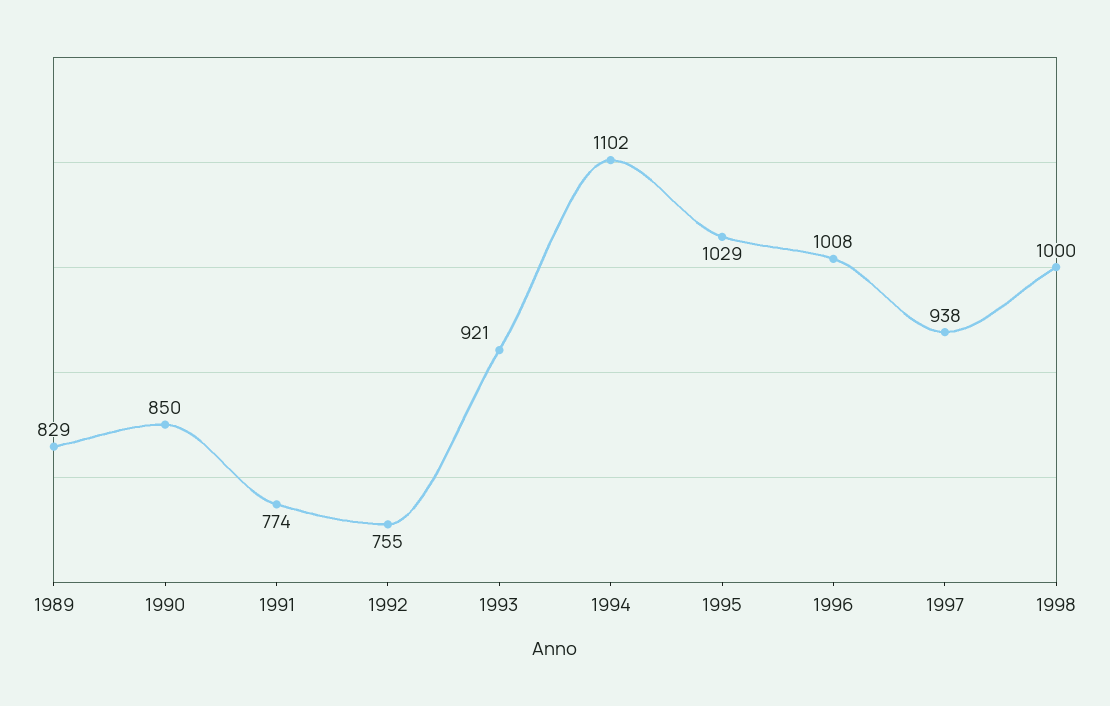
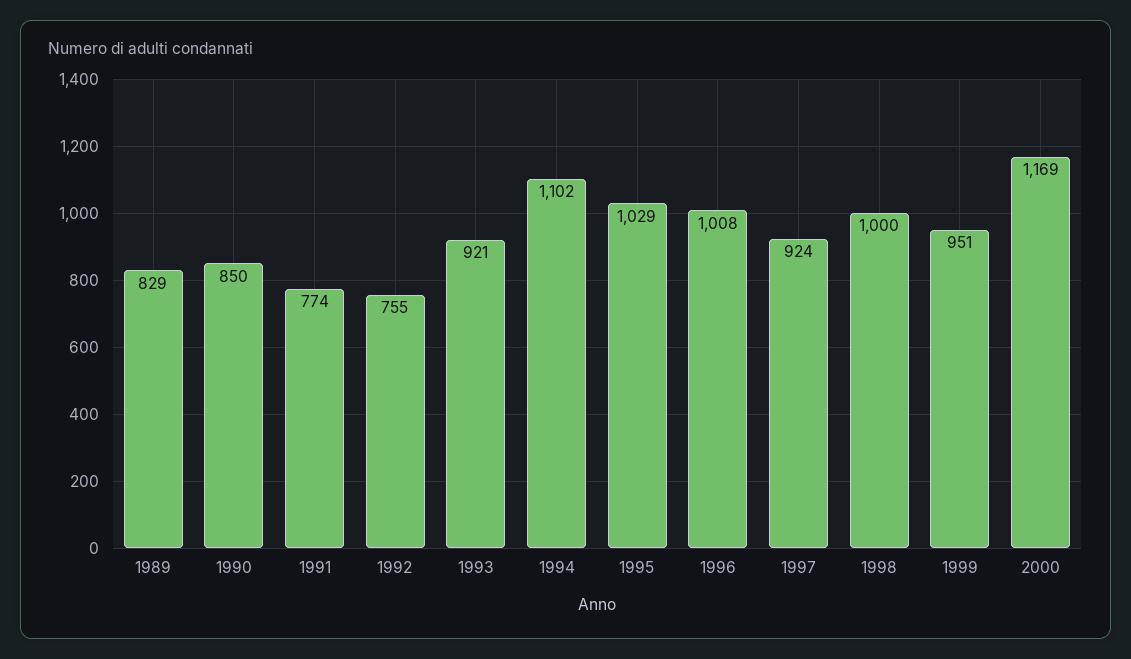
1997: 938 -> 924
1999: none -> 951
2000: none -> 1169

